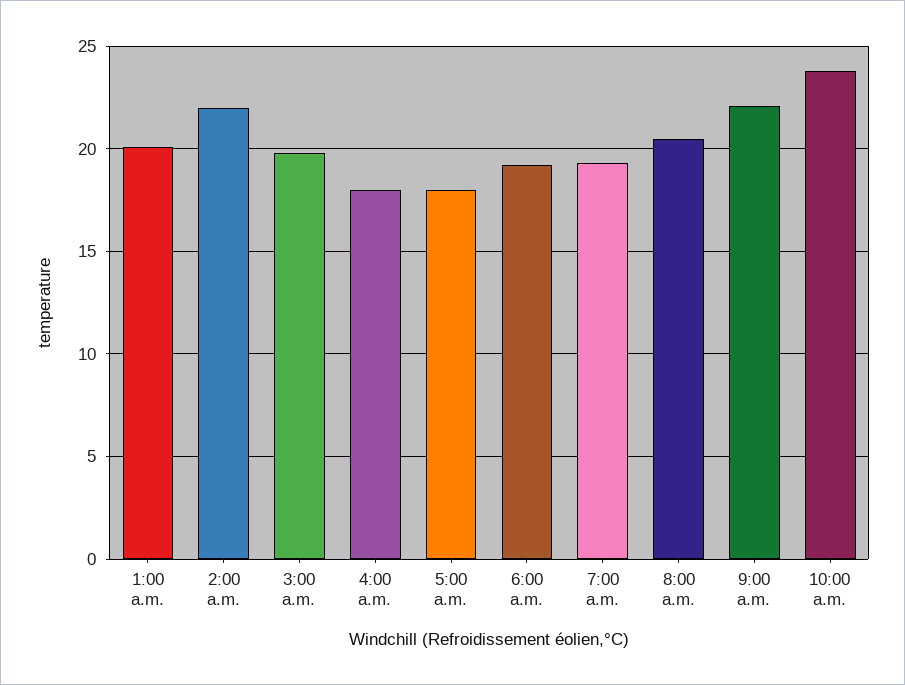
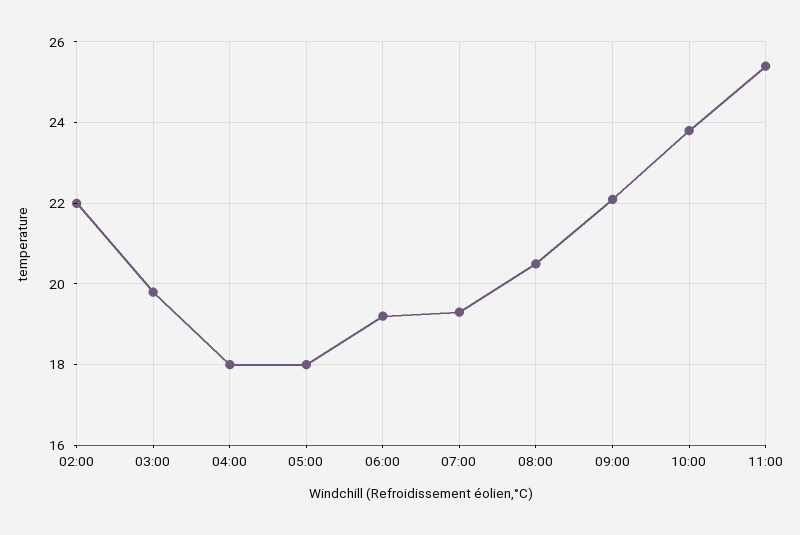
1:00 a.m.: 20 -> none
11:00: none -> 25.5

